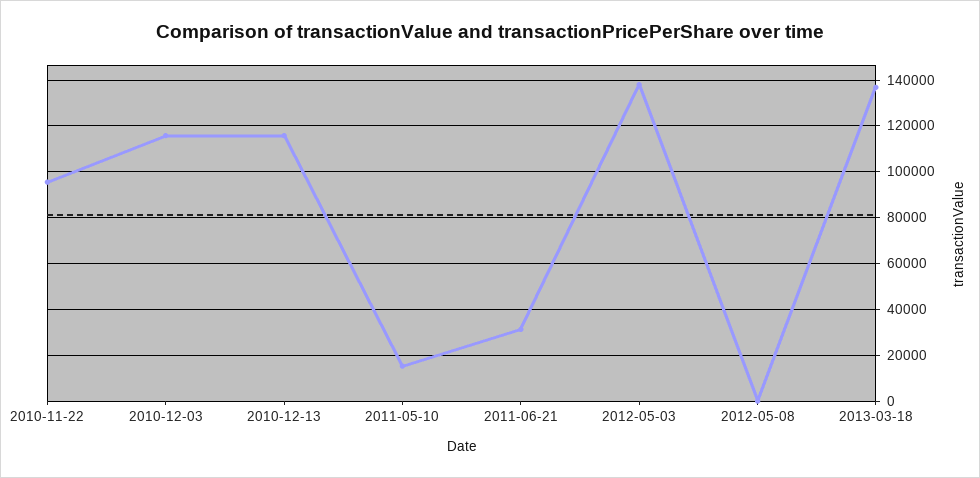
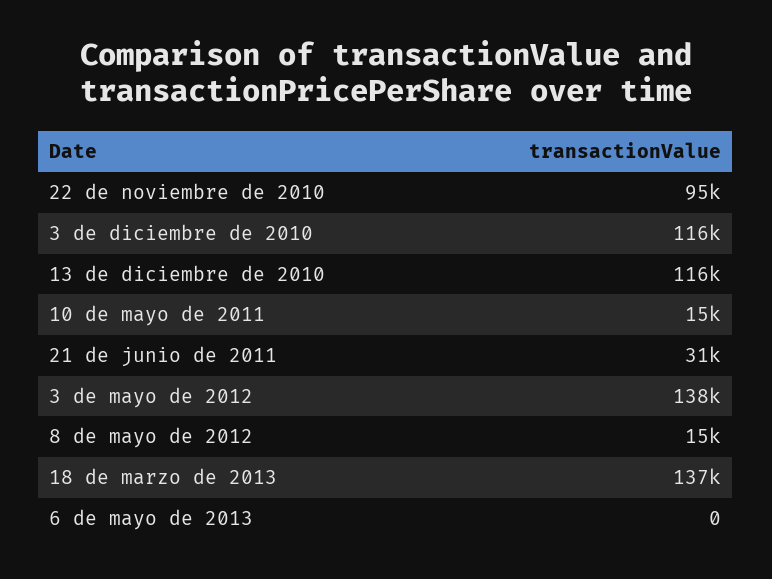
2012-05-08: 0 -> 15000
6 de mayo de 2013: none -> 0

